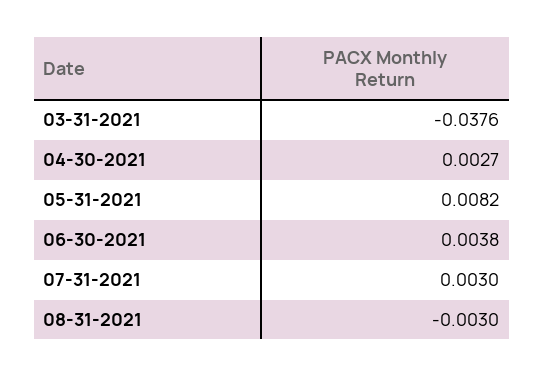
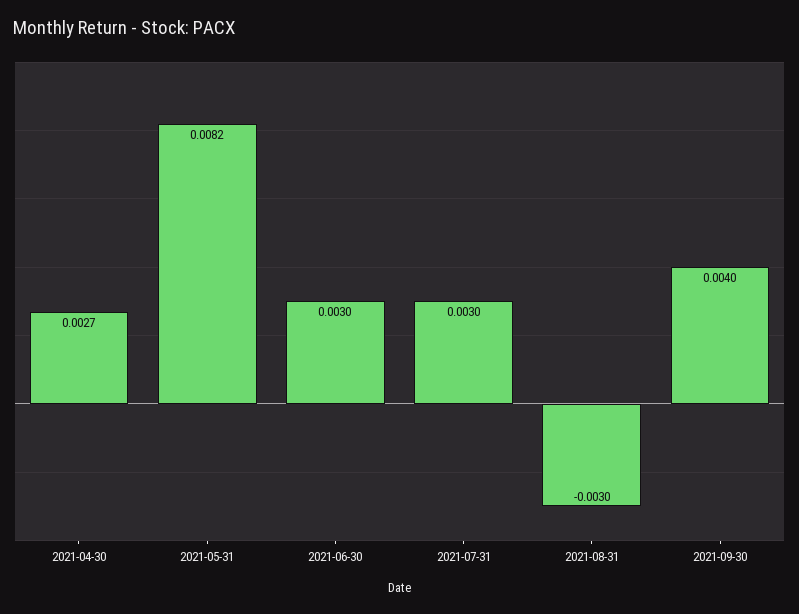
03-31-2021: -0.0376 -> none
06-30-2021: 0.0038 -> 0.003
2021-09-30: none -> 0.004

